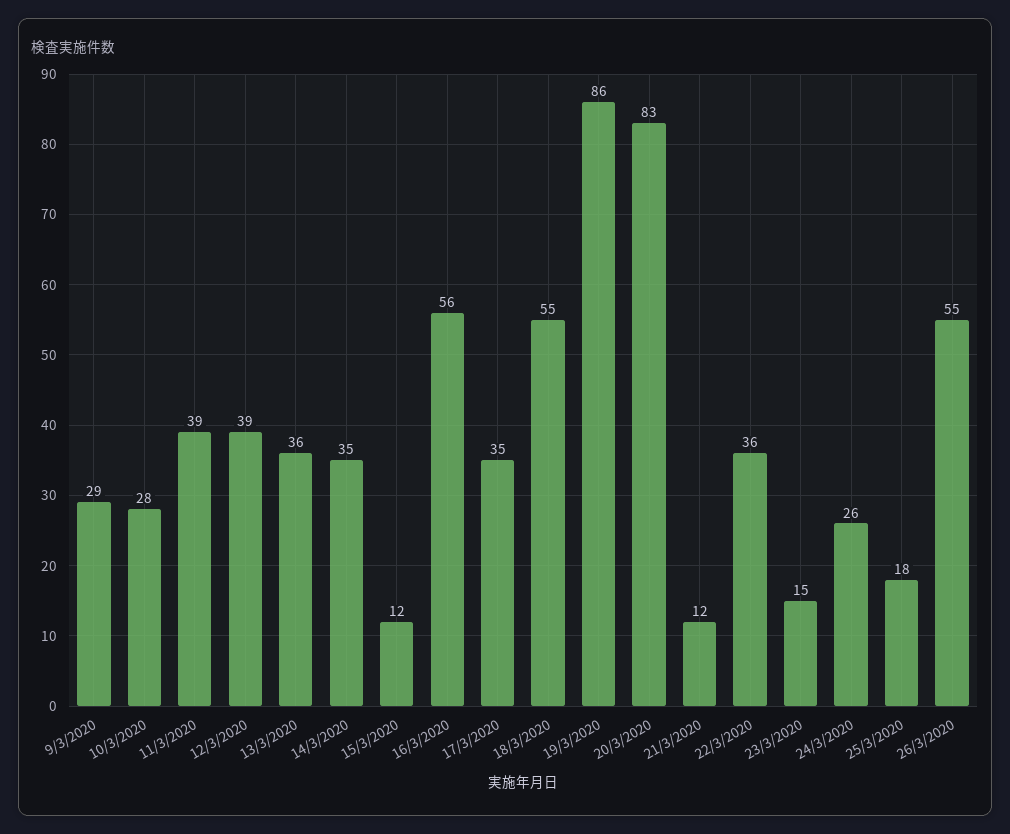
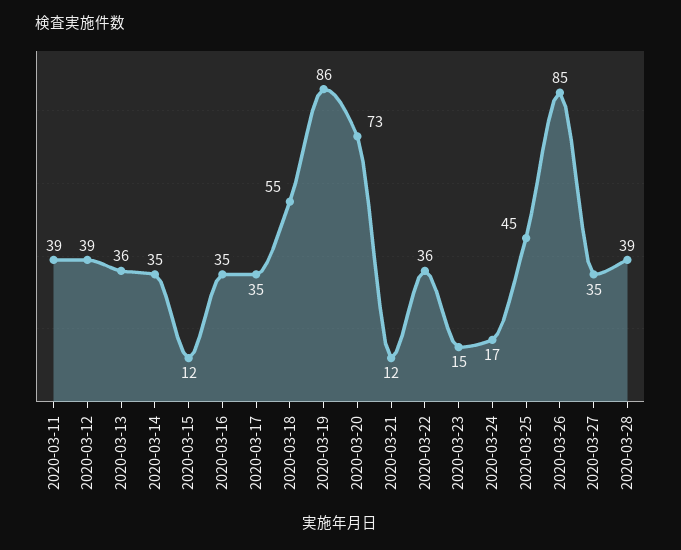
9/3/2020: 29 -> none
10/3/2020: 28 -> none
16/3/2020: 56 -> 35
20/3/2020: 83 -> 73
24/3/2020: 26 -> 17
25/3/2020: 18 -> 45
26/3/2020: 55 -> 85
2020-03-27: none -> 35
2020-03-28: none -> 39

